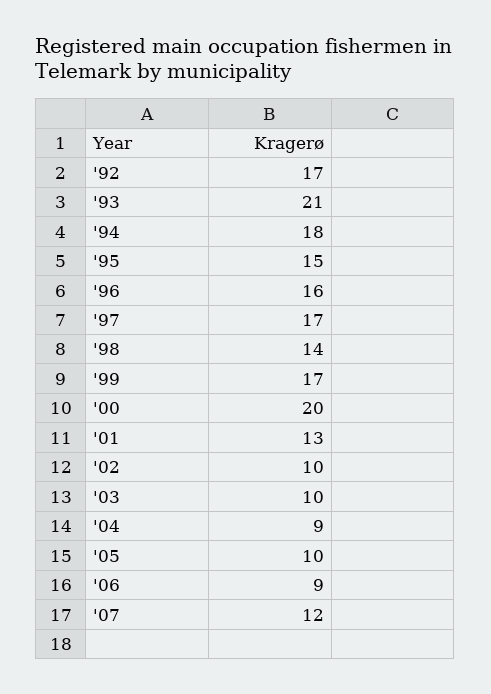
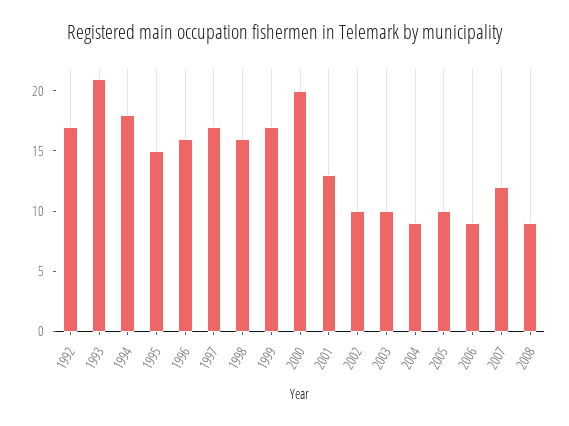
'98: 14 -> 16
2008: none -> 9

